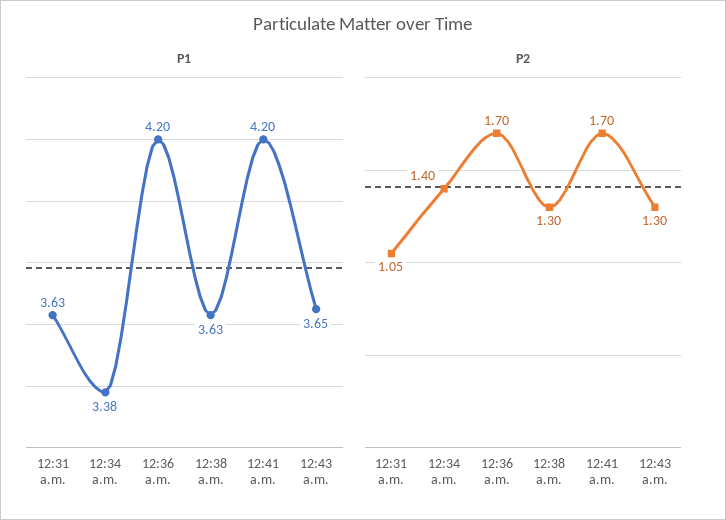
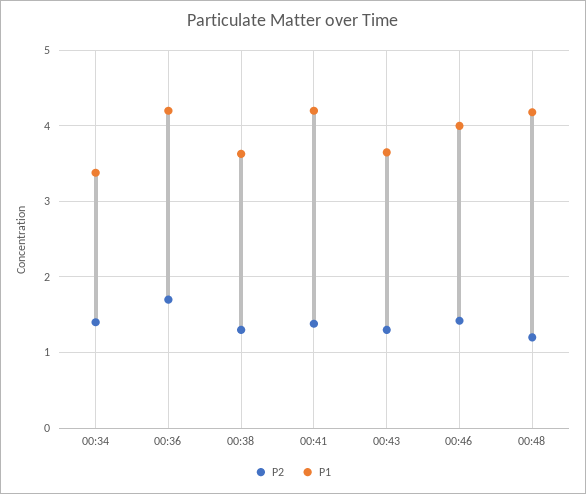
P1, 12:31 a.m.: 3.63 -> none
P2, 12:31 a.m.: 1.05 -> none
P2, 12:41 a.m.: 1.7 -> 1.4
P2, 00:46: none -> 1.4
P1, 00:46: none -> 4
P2, 00:48: none -> 1.2
P1, 00:48: none -> 4.2

